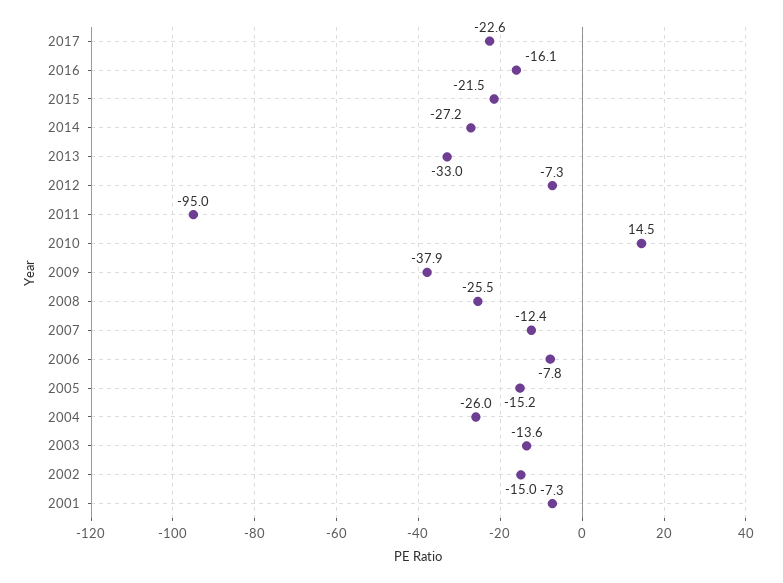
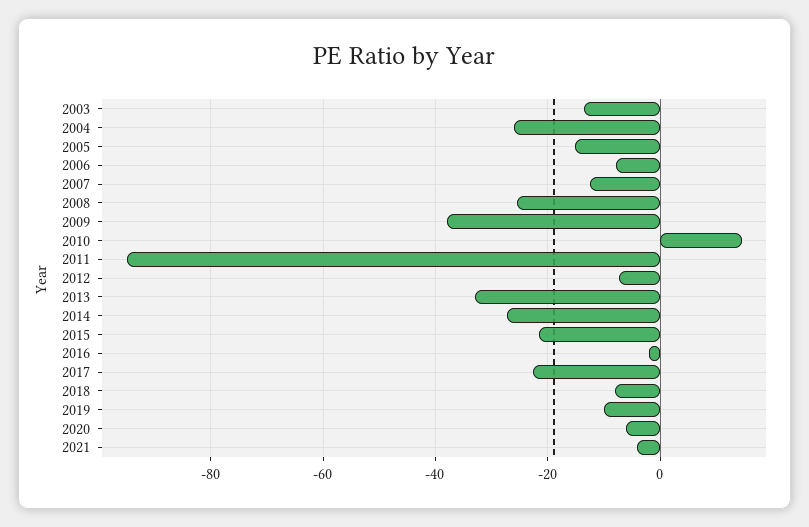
2016: -16.1 -> -2
2002: -15 -> none
2001: -7.3 -> none
2018: none -> -8
2019: none -> -10
2020: none -> -6
2021: none -> -4

